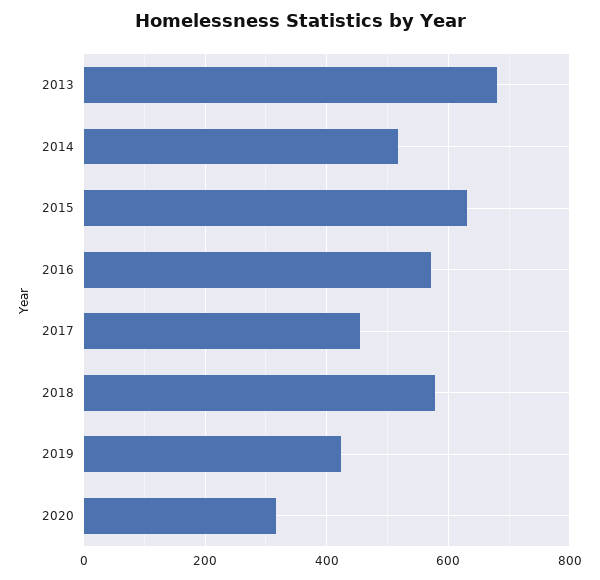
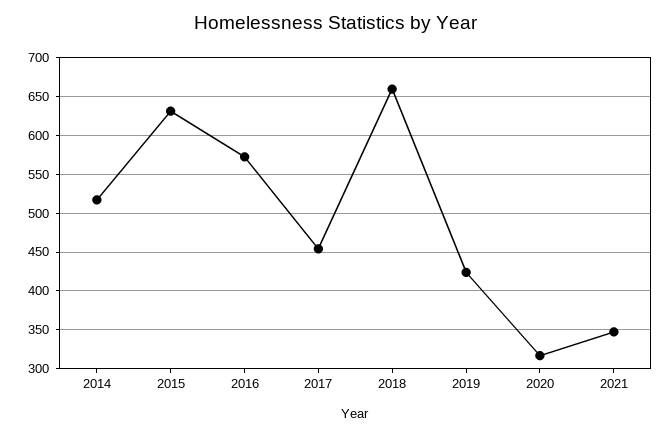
2013: 680 -> none
2018: 580 -> 660
2021: none -> 350

